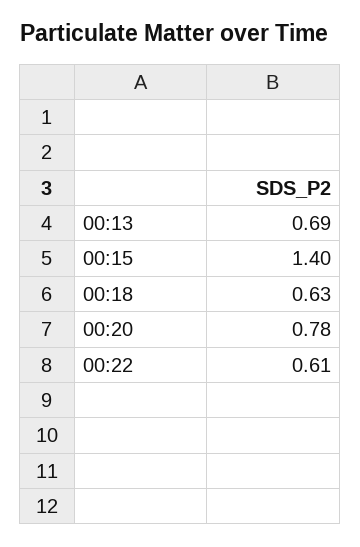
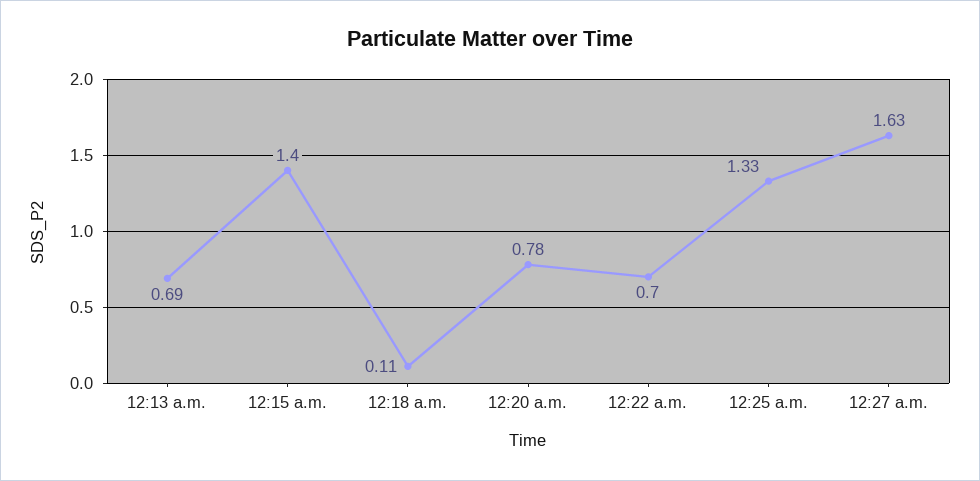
00:18: 0.63 -> 0.11
00:22: 0.61 -> 0.7
12:25 a.m.: none -> 1.33
12:27 a.m.: none -> 1.63

